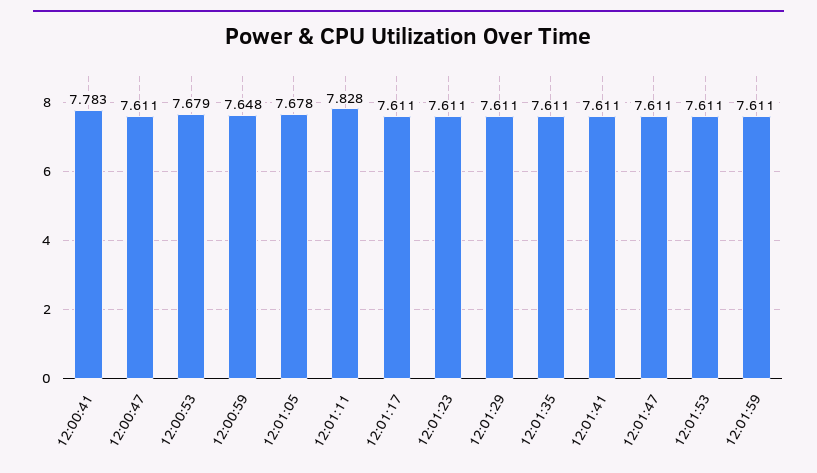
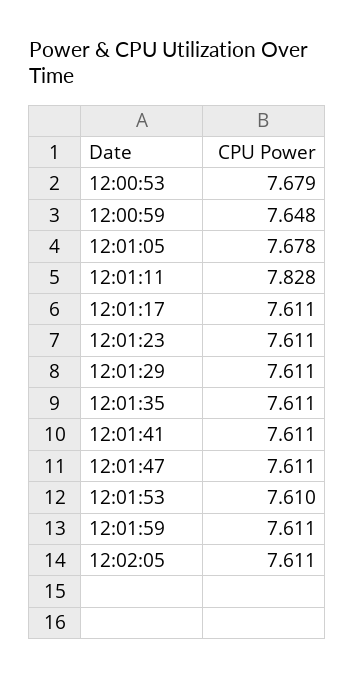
12:00:41: 7.783 -> none
12:00:47: 7.611 -> none
12:01:53: 7.611 -> 7.61
12:02:05: none -> 7.611

